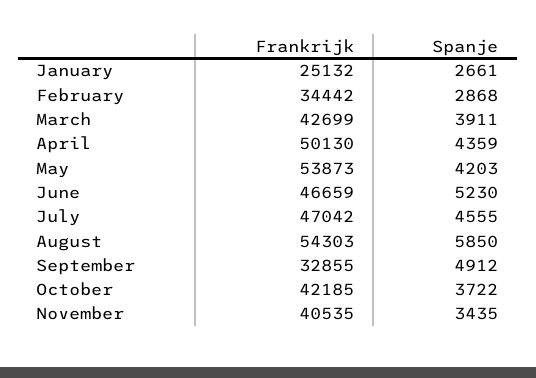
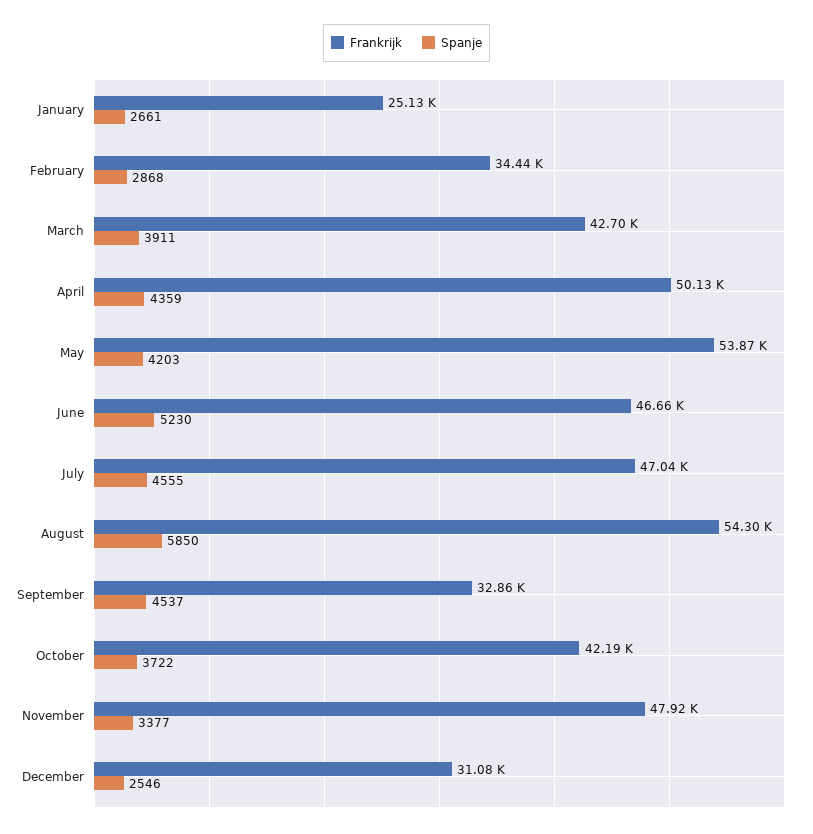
Spanje, September: 4912 -> 4537
Frankrijk, November: 40535 -> 47920
Spanje, November: 3435 -> 3377
Frankrijk, December: none -> 31080
Spanje, December: none -> 2546

